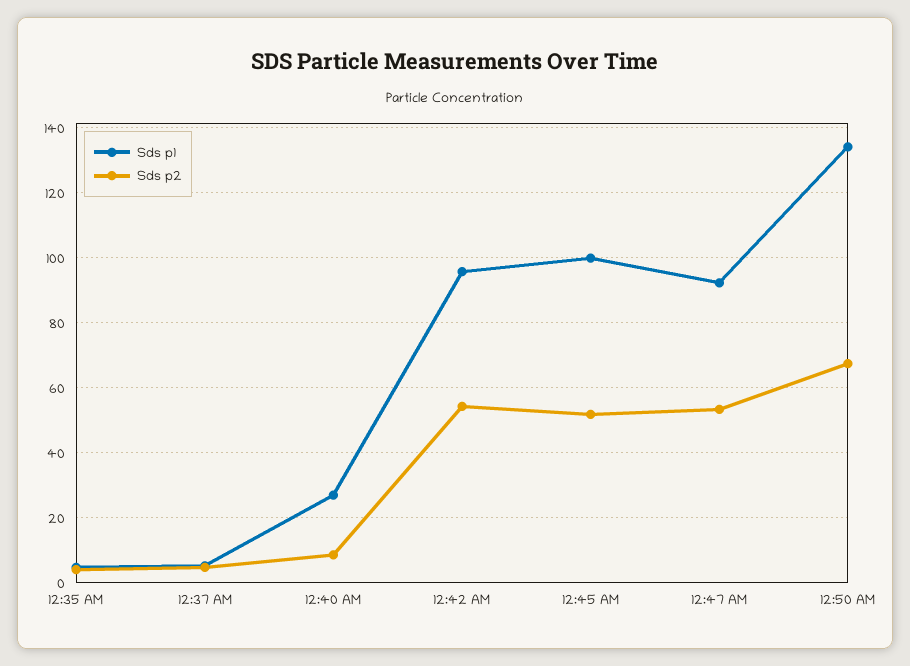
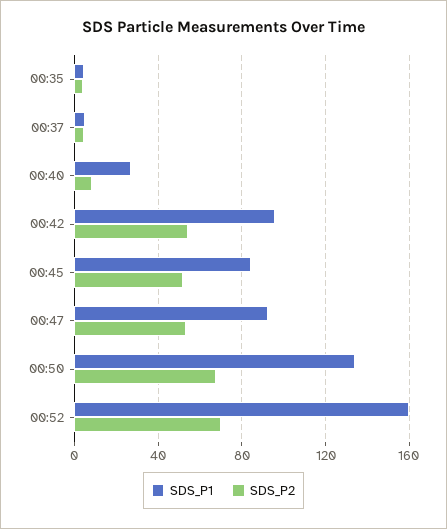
Sds p1, 12:45 AM: 100 -> 85
Sds p1, 00:52: none -> 160
Sds p2, 00:52: none -> 70

